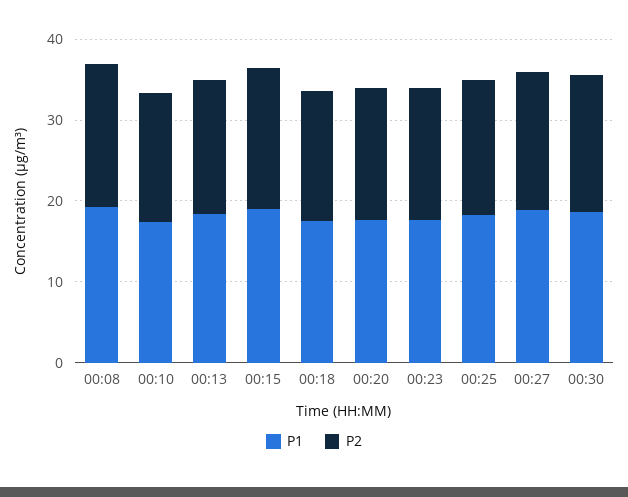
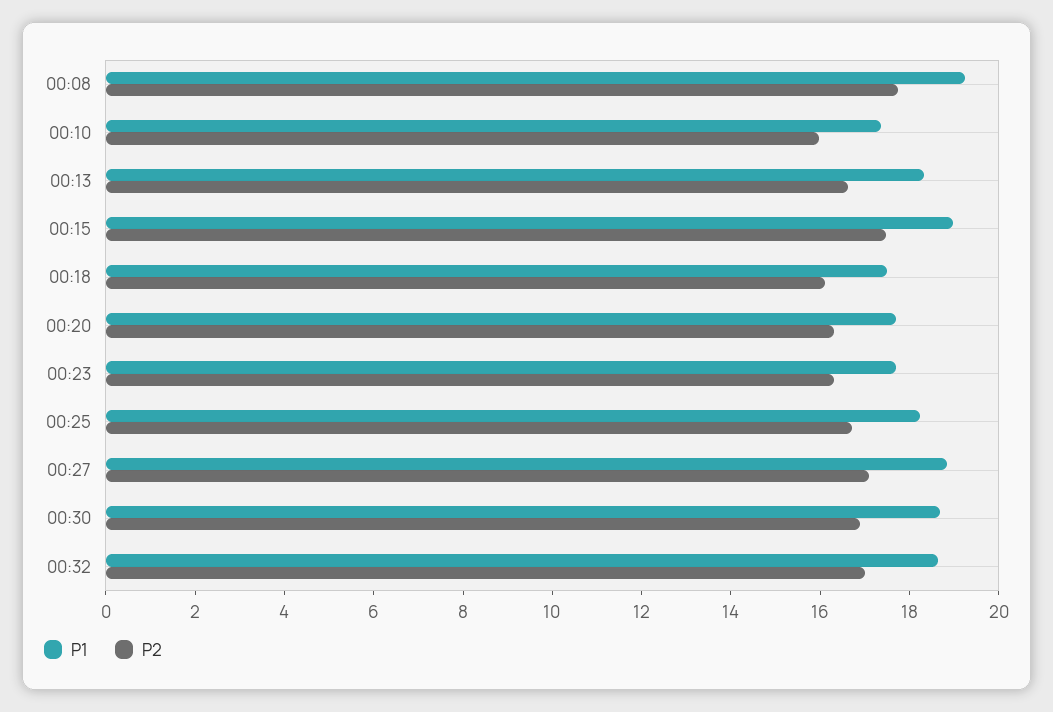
P1, 00:32: none -> 18.5
P2, 00:32: none -> 17

